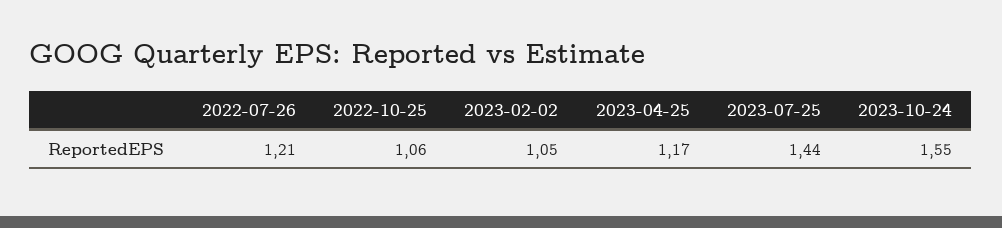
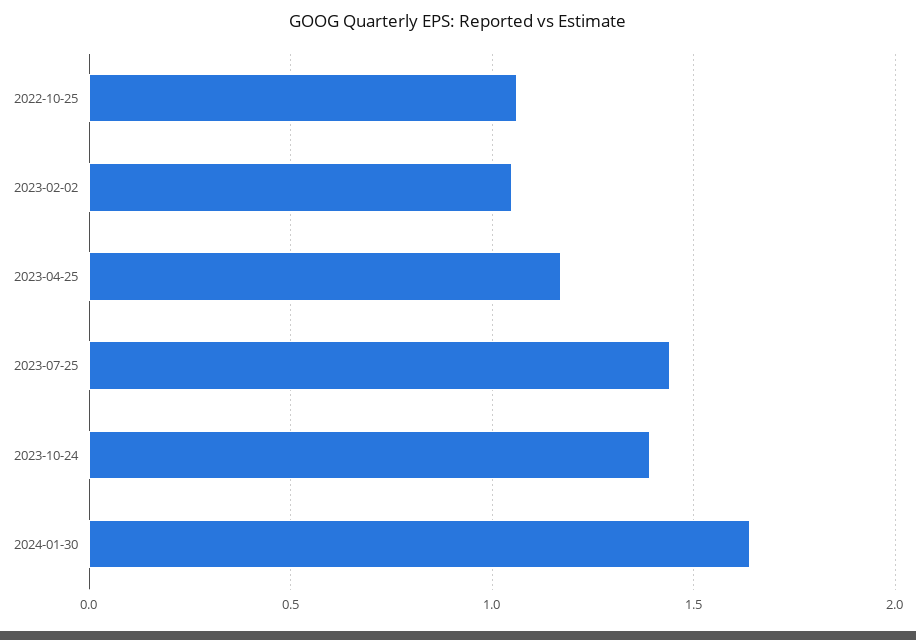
2022-07-26: 1.21 -> none
2023-10-24: 1.55 -> 1.4
2024-01-30: none -> 1.65

